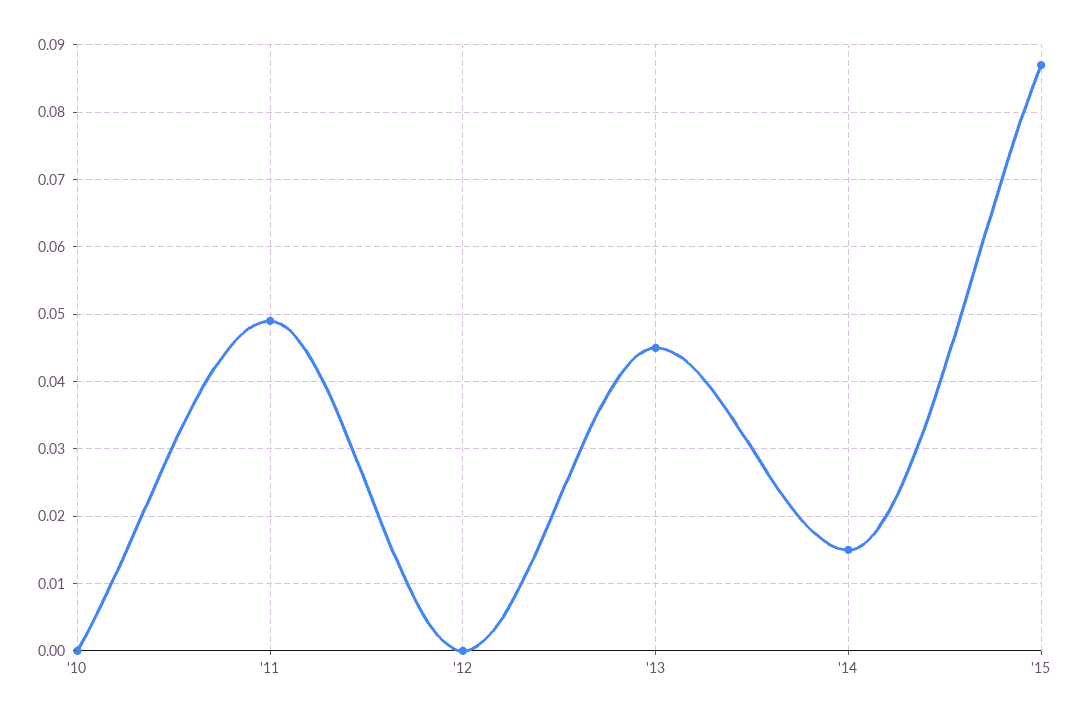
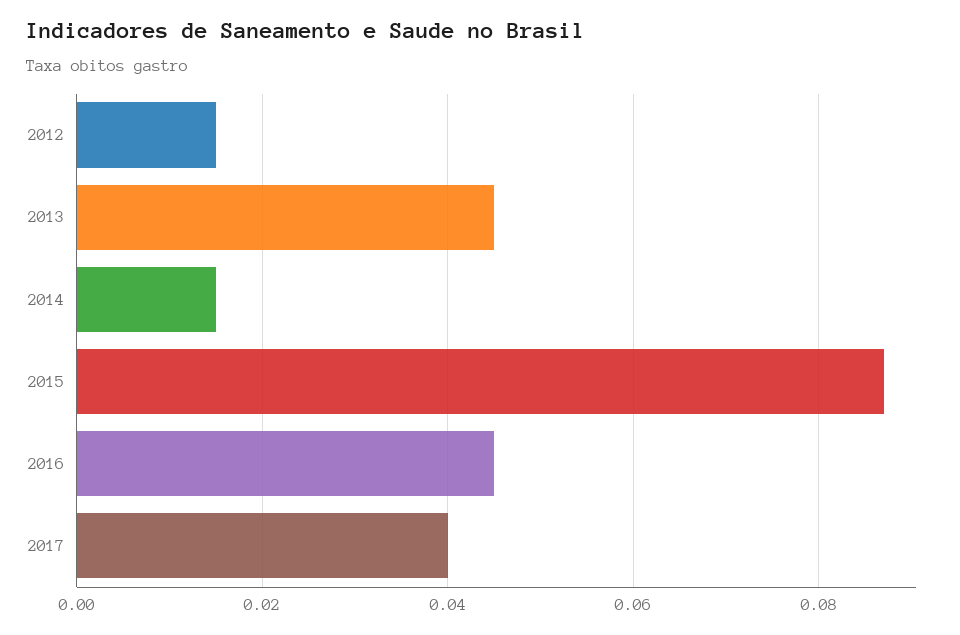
'10: 0 -> none
'11: 0.049 -> none
'12: 0 -> 0.015
2016: none -> 0.045
2017: none -> 0.04

